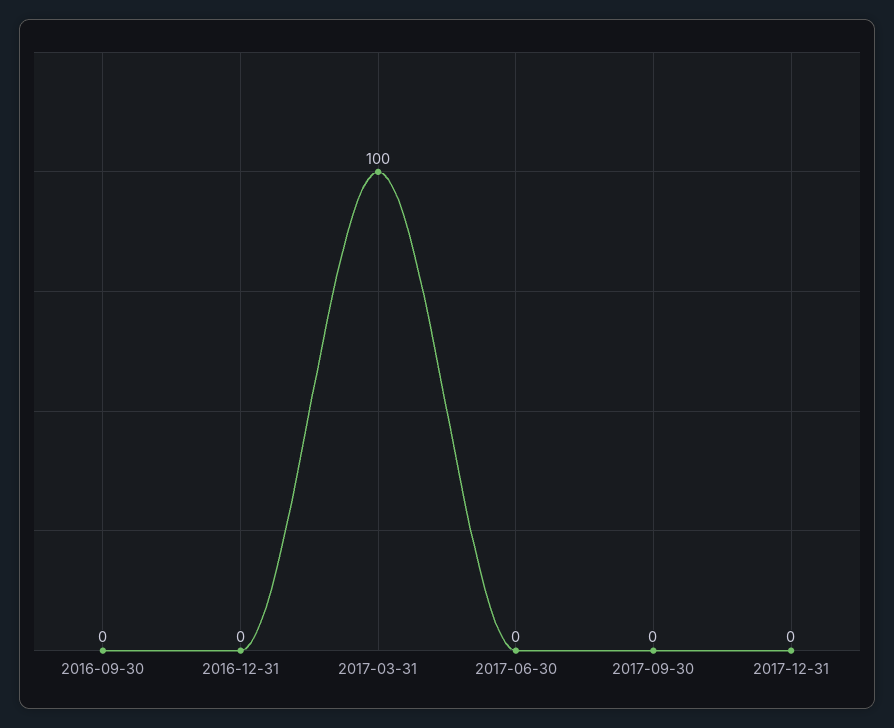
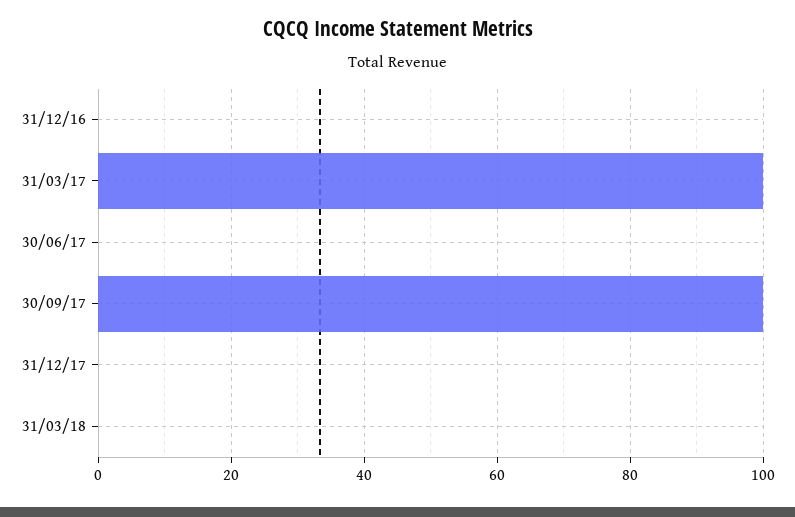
2016-09-30: 0 -> none
2017-09-30: 0 -> 100
31/03/18: none -> 0

